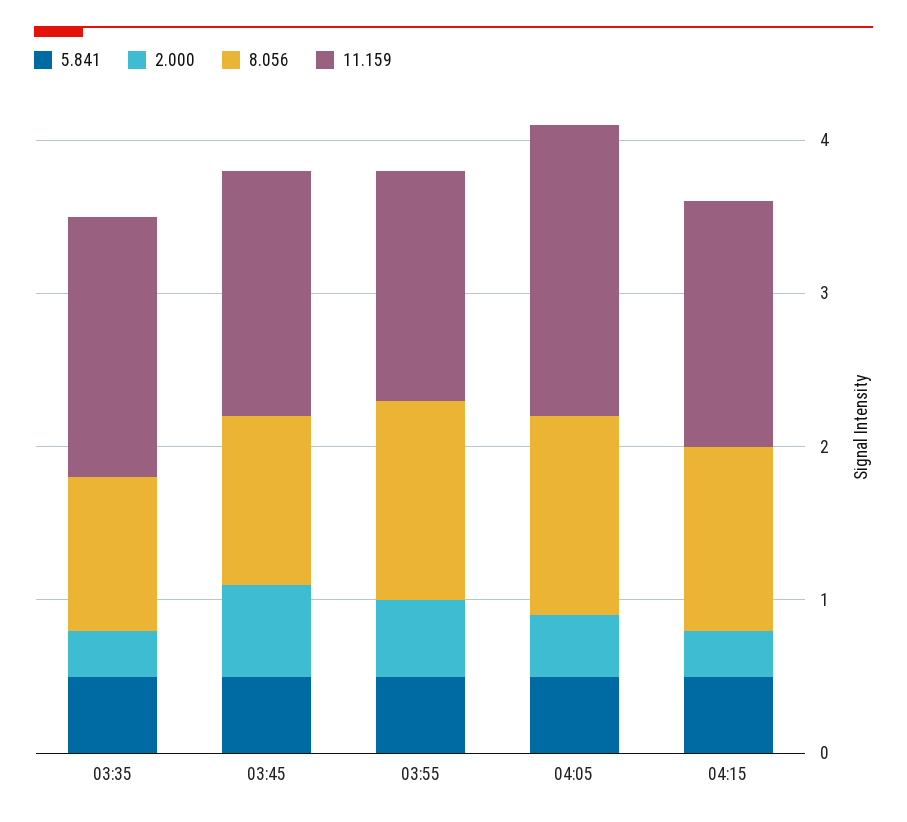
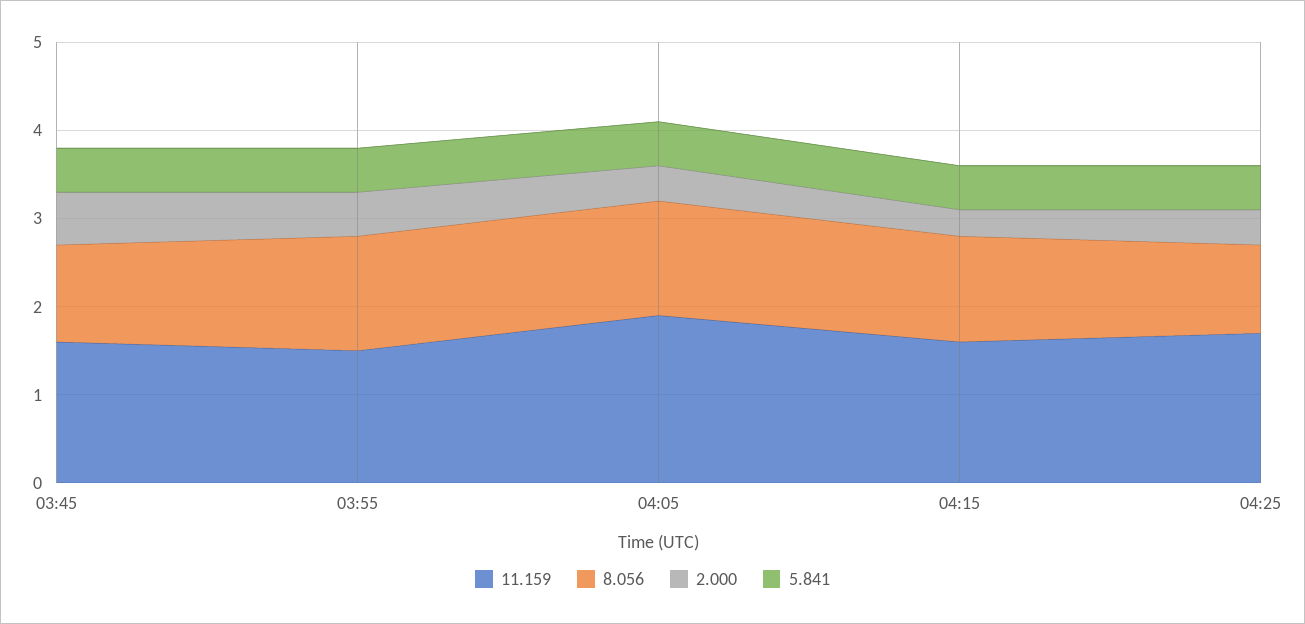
5.841, 03:35: 0.5 -> none
2.000, 03:35: 0.3 -> none
8.056, 03:35: 1 -> none
11.159, 03:35: 1.7 -> none
11.159, 04:25: none -> 1.7
8.056, 04:25: none -> 1
2.000, 04:25: none -> 0.4
5.841, 04:25: none -> 0.5

